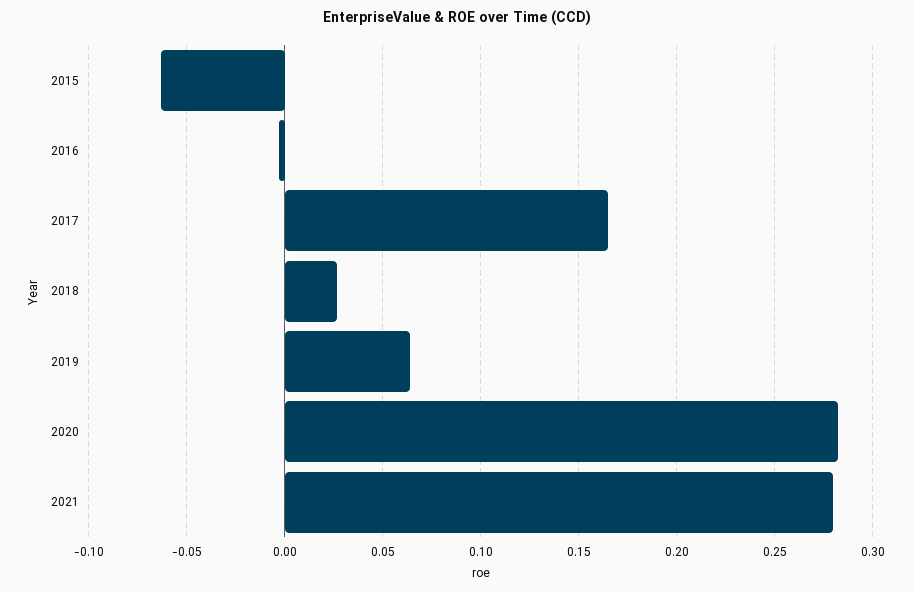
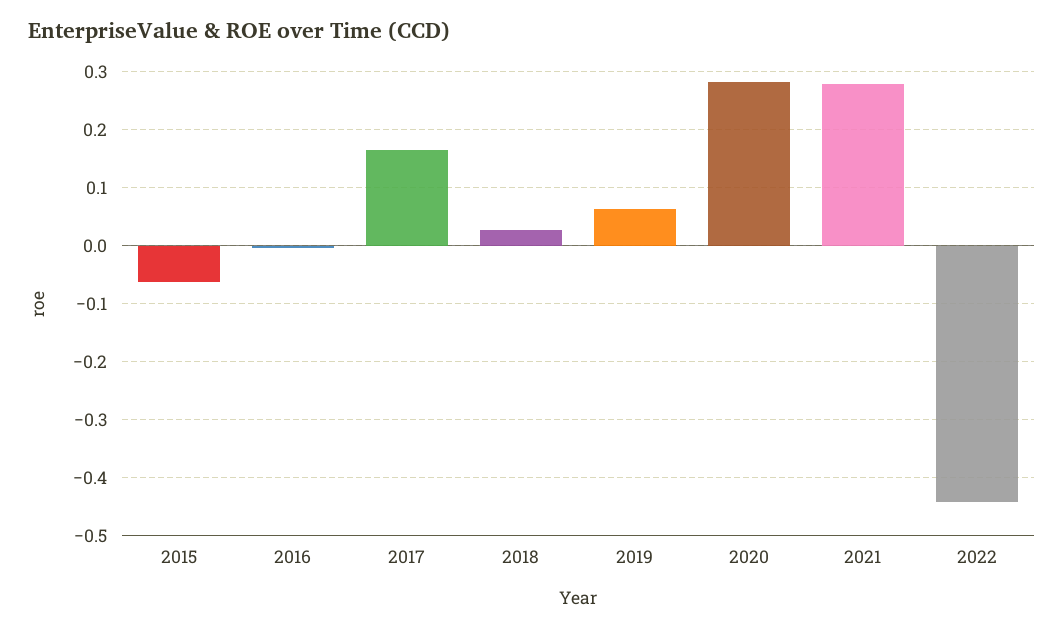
2022: none -> -0.44

